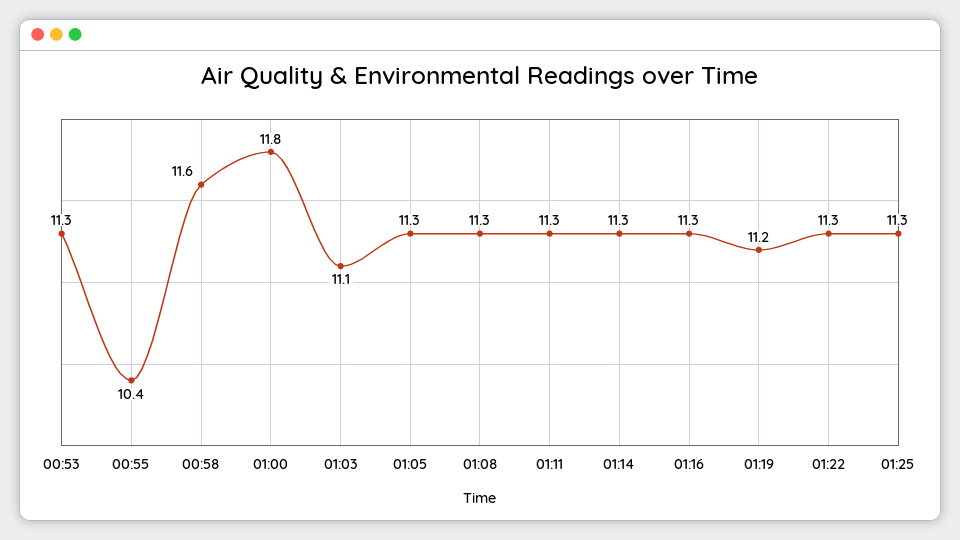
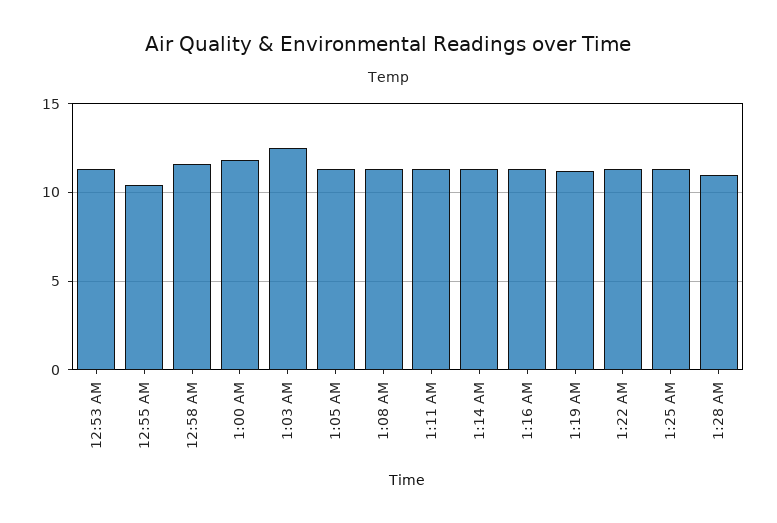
01:03: 11.1 -> 12.5
1:28 AM: none -> 11

